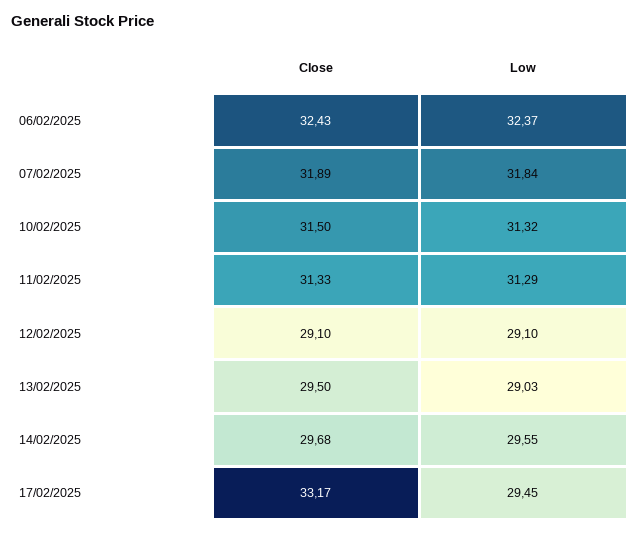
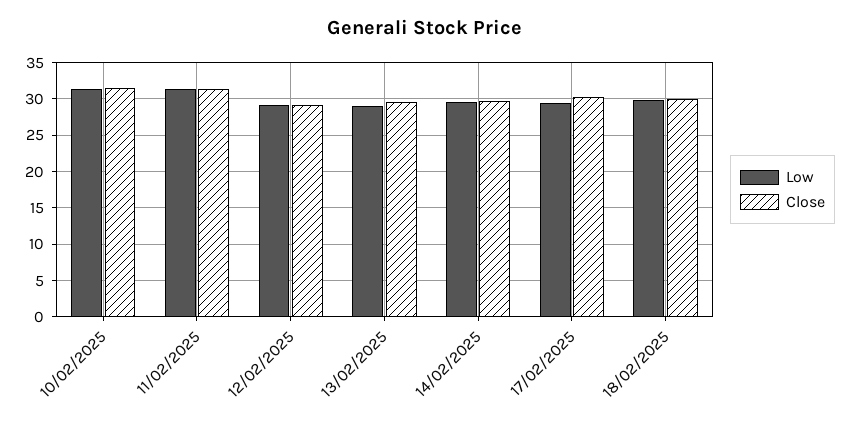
Close, 06/02/2025: 32.43 -> none
Low, 06/02/2025: 32.37 -> none
Close, 07/02/2025: 31.89 -> none
Low, 07/02/2025: 31.84 -> none
Close, 17/02/2025: 33.17 -> 30
Low, 18/02/2025: none -> 30
Close, 18/02/2025: none -> 30

